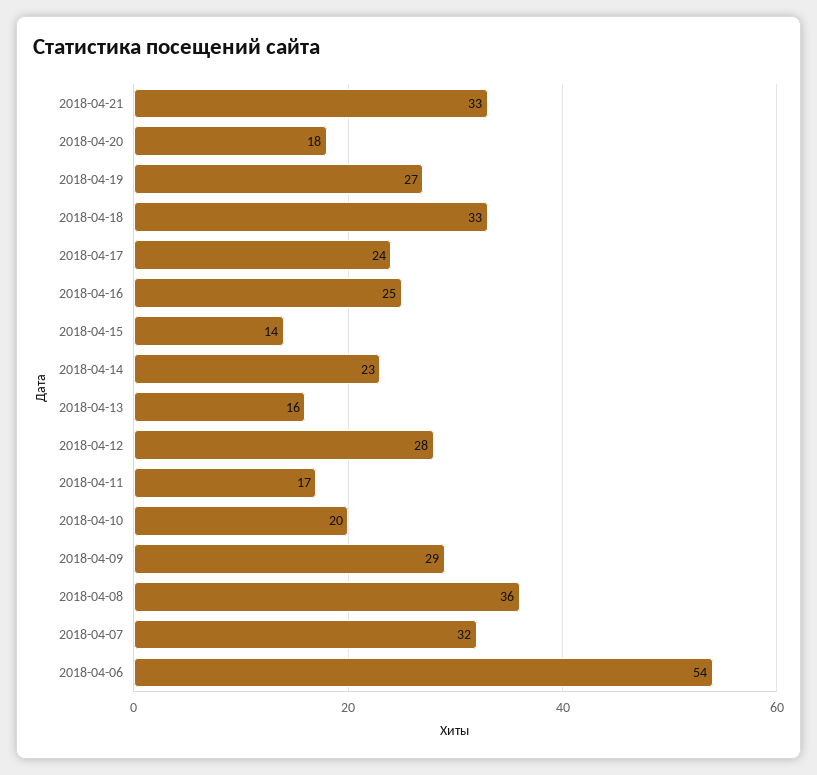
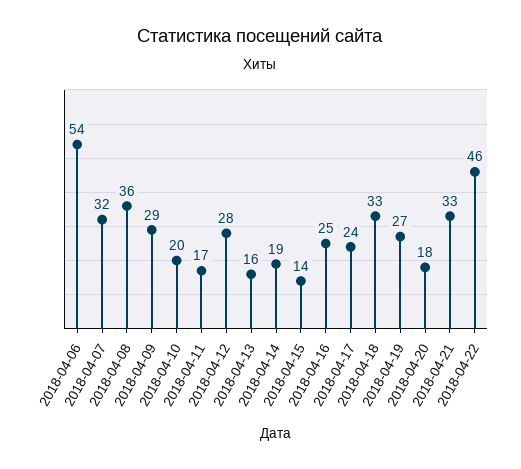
2018-04-14: 23 -> 19
2018-04-22: none -> 46

